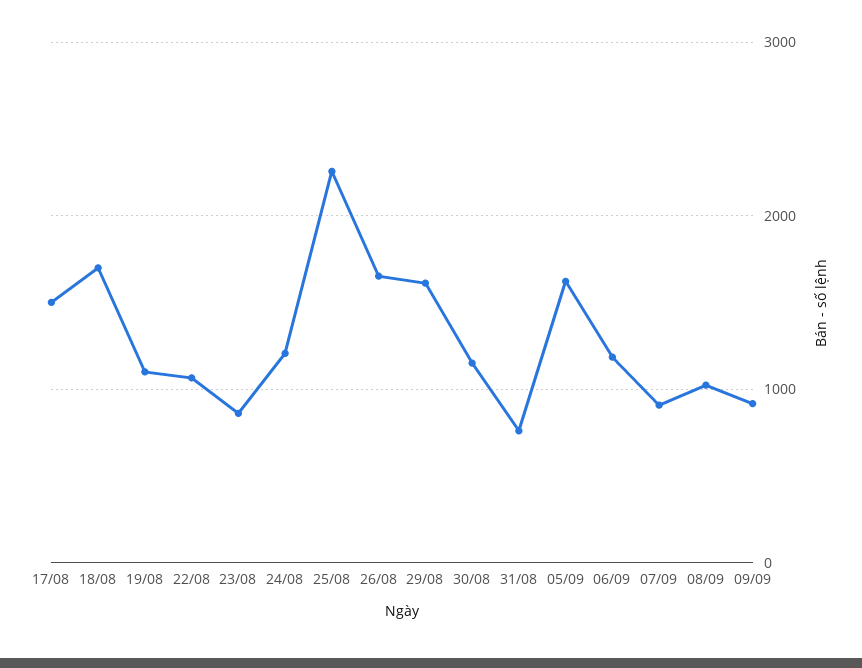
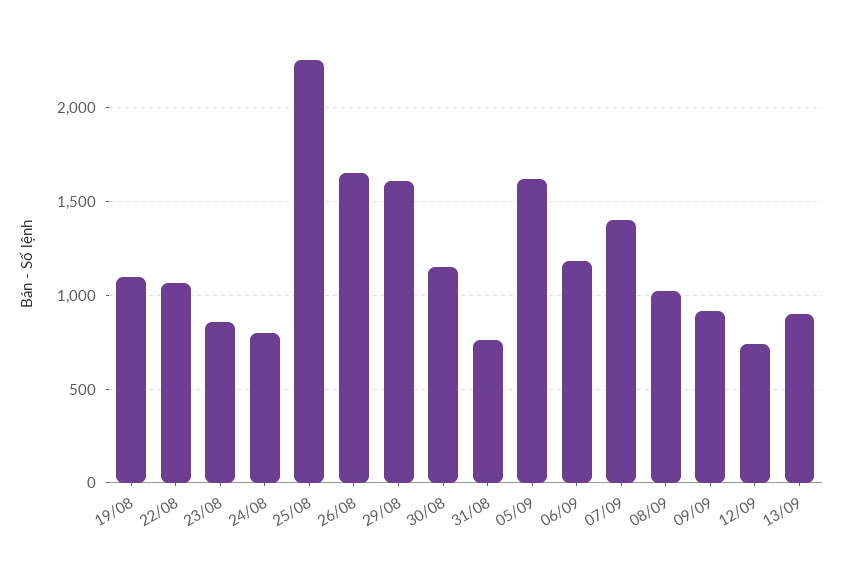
17/08: 1500 -> none
18/08: 1700 -> none
24/08: 1200 -> 800
07/09: 900 -> 1400
12/09: none -> 750
13/09: none -> 900

